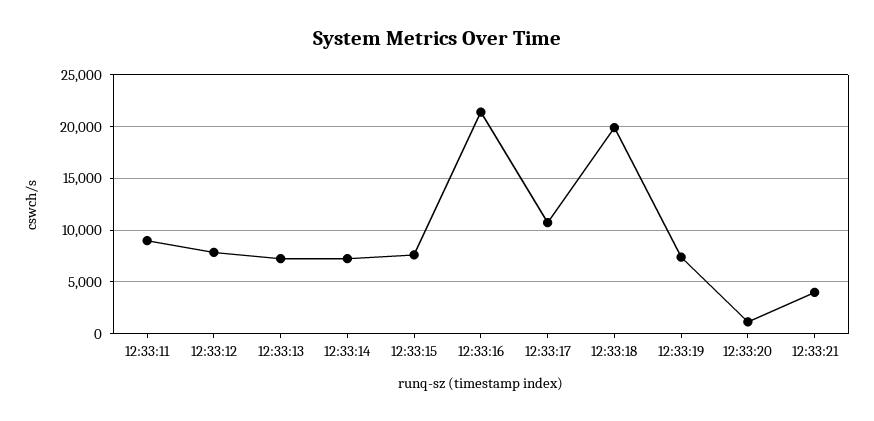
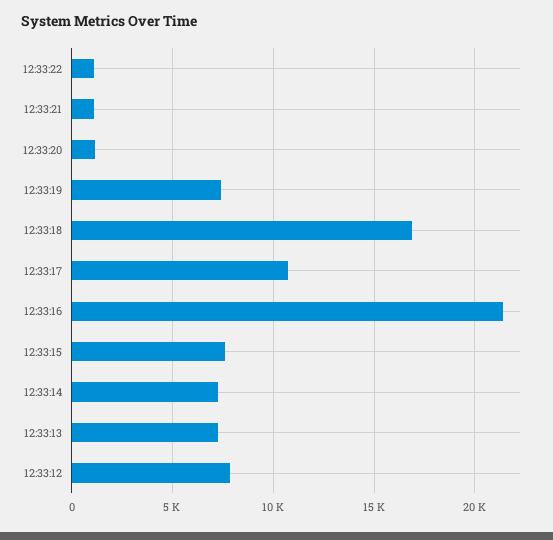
12:33:11: 9000 -> none
12:33:18: 20000 -> 17000
12:33:21: 4000 -> 1000
12:33:22: none -> 1000

